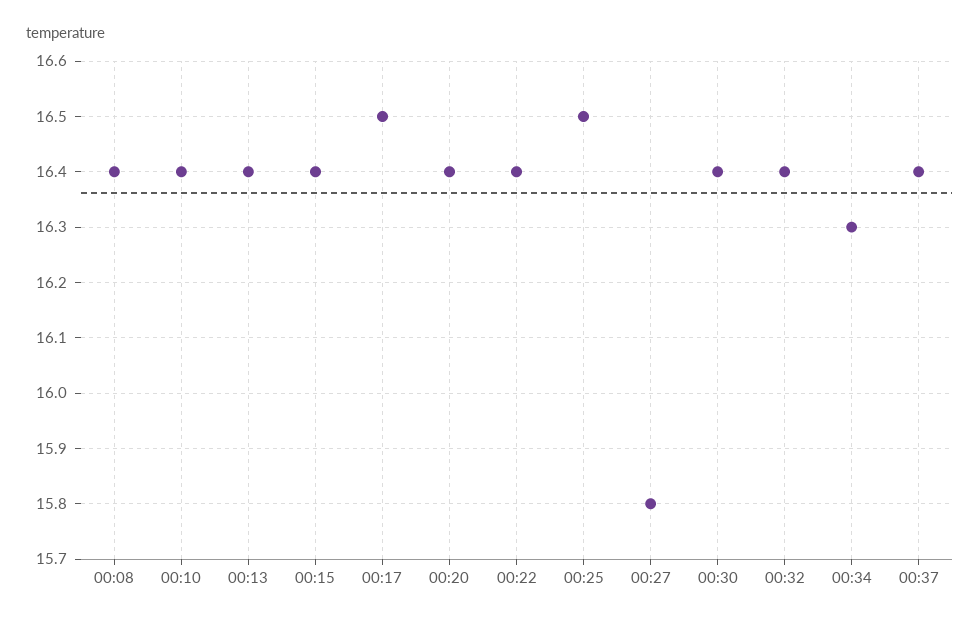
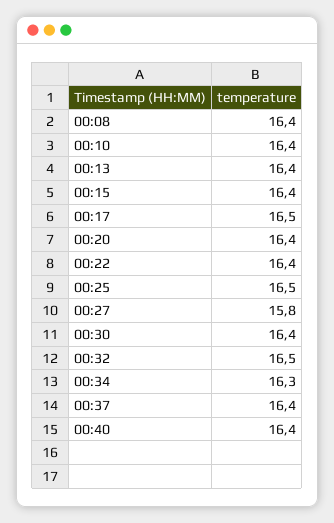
00:32: 16.4 -> 16.5
00:40: none -> 16.4

